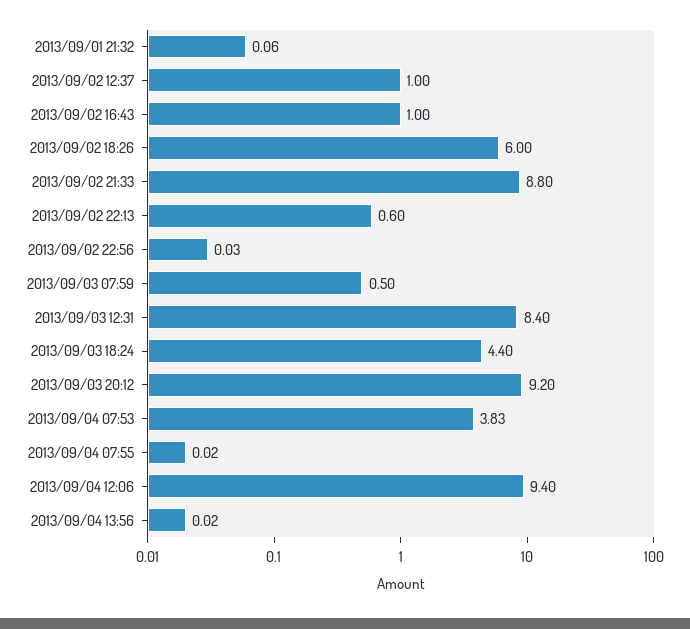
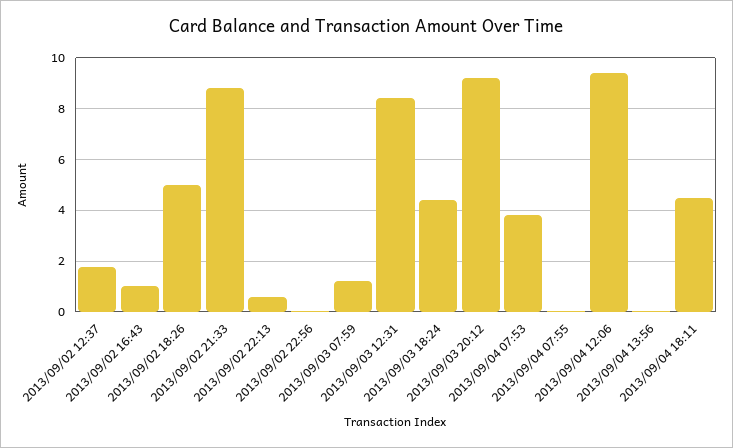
2013/09/01 21:32: 0.06 -> none
2013/09/02 12:37: 1 -> 1.75
2013/09/02 18:26: 6 -> 5
2013/09/03 07:59: 0.5 -> 1.25
2013/09/04 18:11: none -> 4.5

